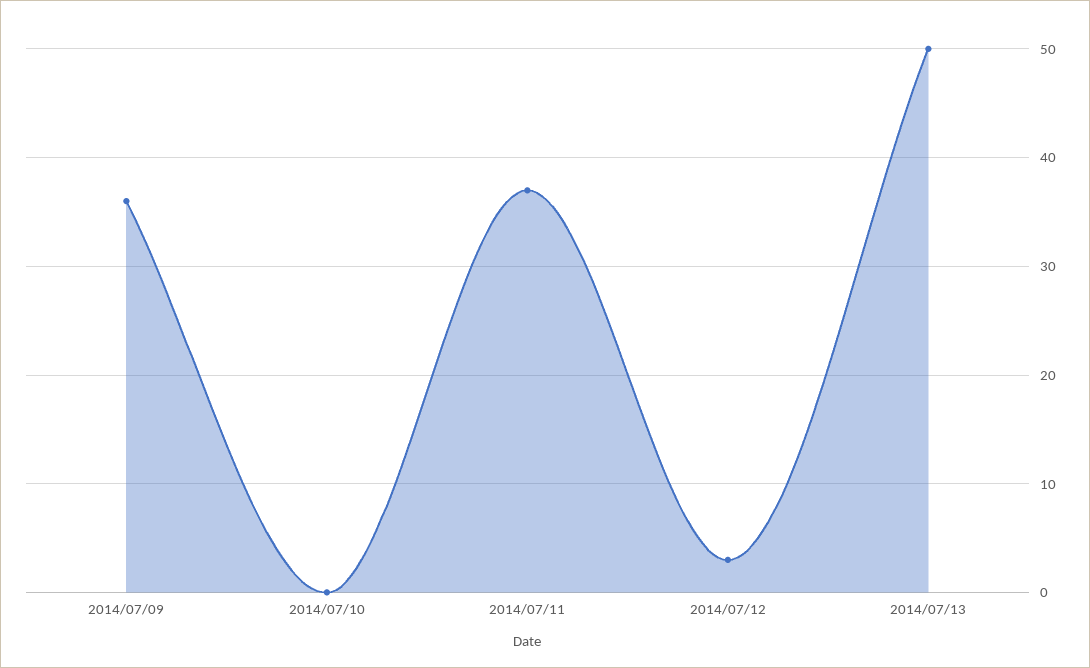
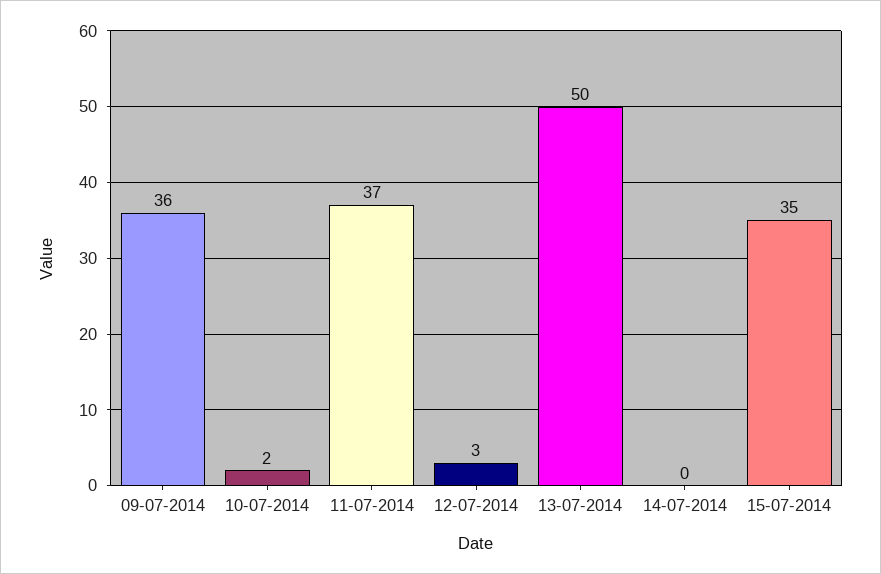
2014/07/10: 0 -> 2
14-07-2014: none -> 0
15-07-2014: none -> 35

